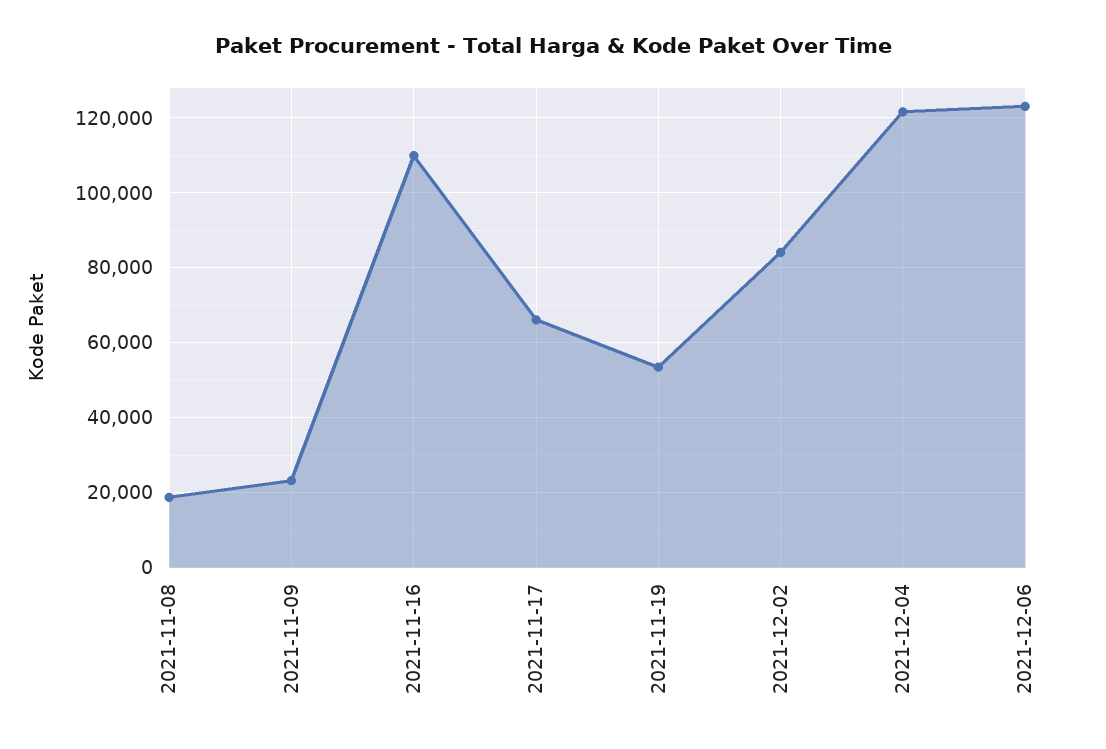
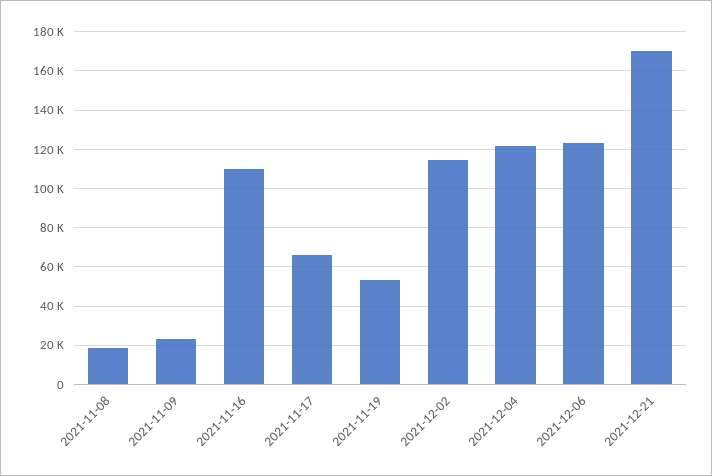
2021-12-02: 84000 -> 115000
2021-12-21: none -> 170000

